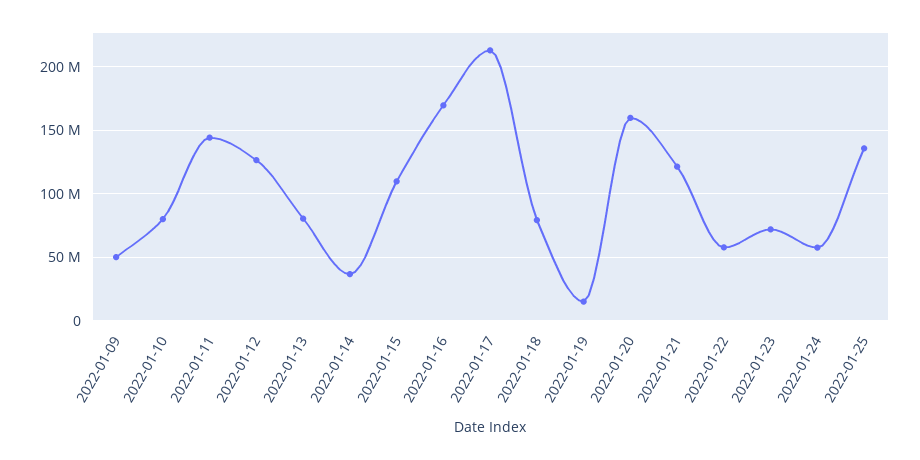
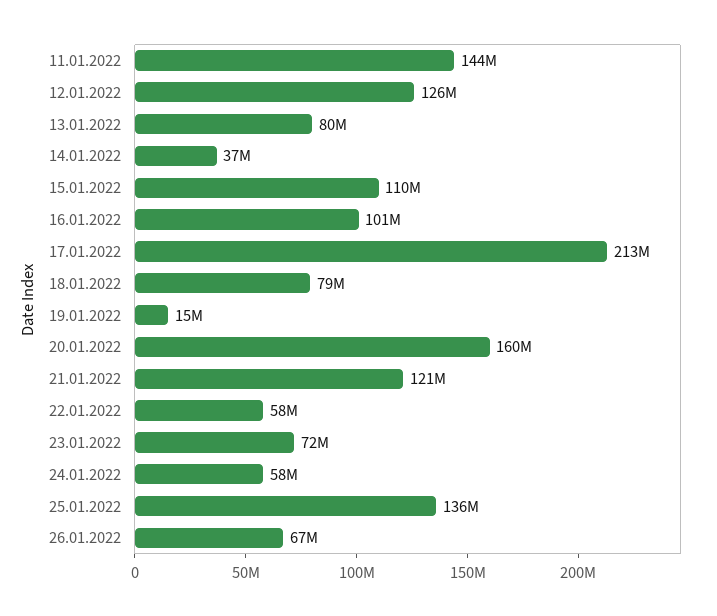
2022-01-09: 50000000 -> none
2022-01-10: 80000000 -> none
2022-01-16: 170000000 -> 101000000
26.01.2022: none -> 67000000

